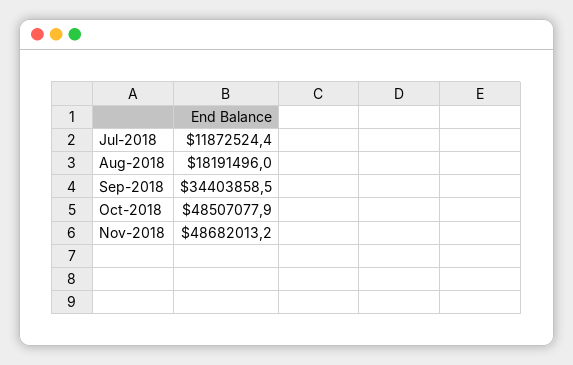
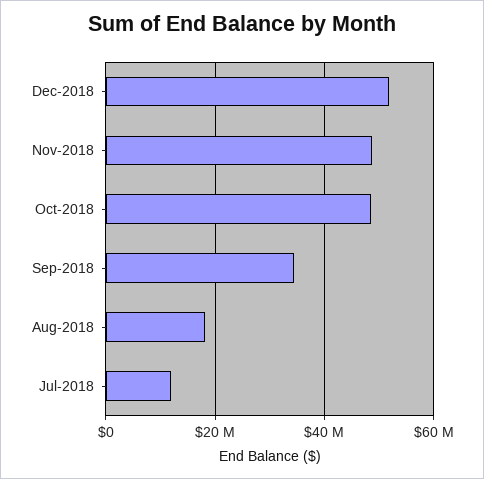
Dec-2018: none -> 52000000

